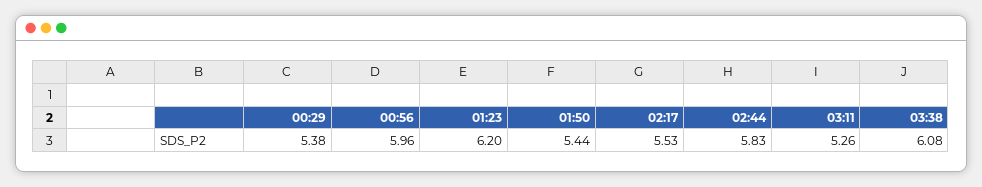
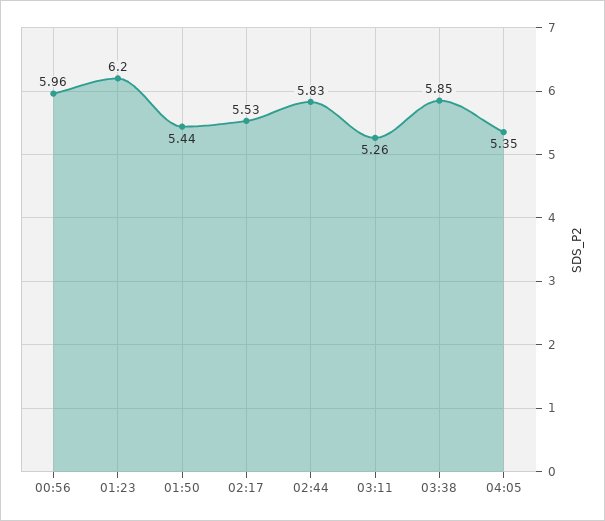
00:29: 5.38 -> none
03:38: 6.08 -> 5.85
04:05: none -> 5.35

